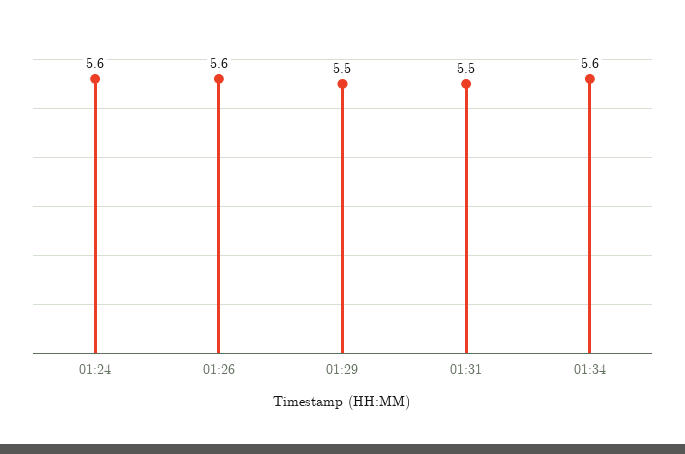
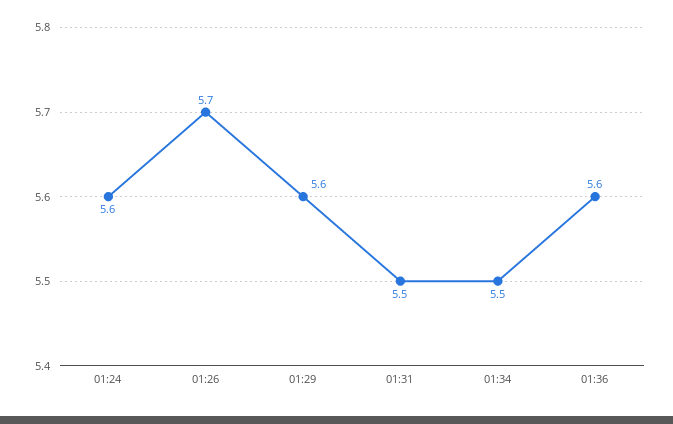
01:26: 5.6 -> 5.7
01:29: 5.5 -> 5.6
01:34: 5.6 -> 5.5
01:36: none -> 5.6

